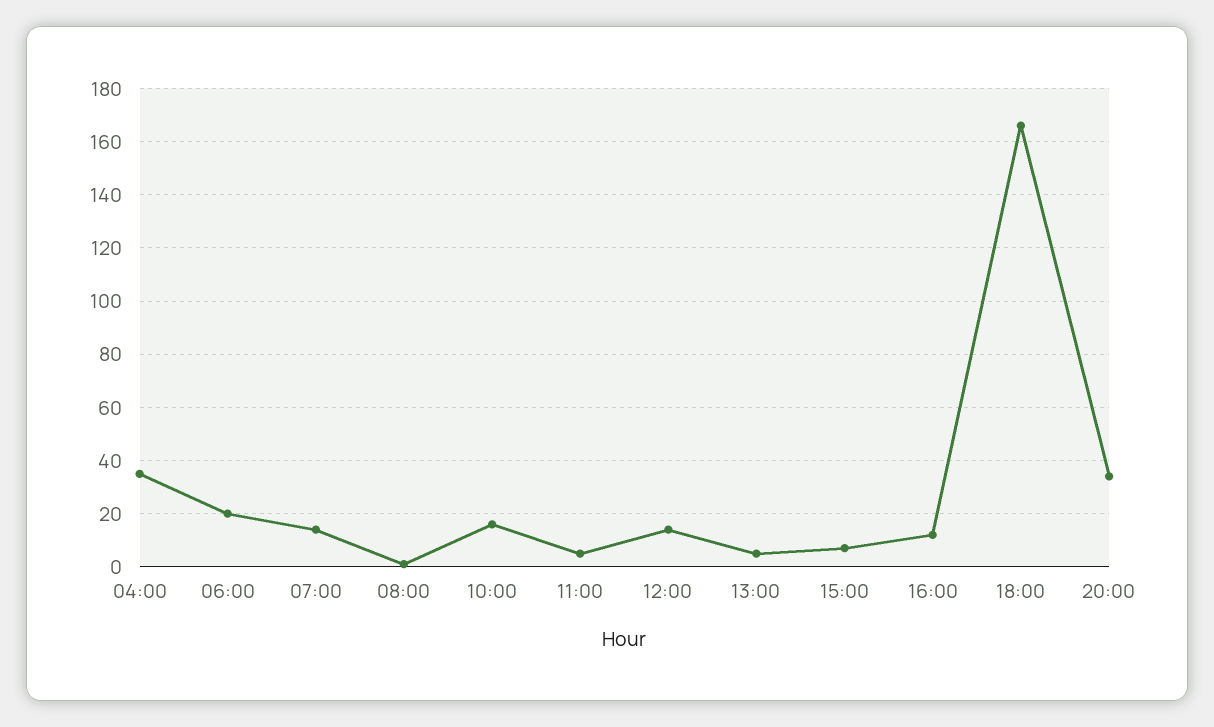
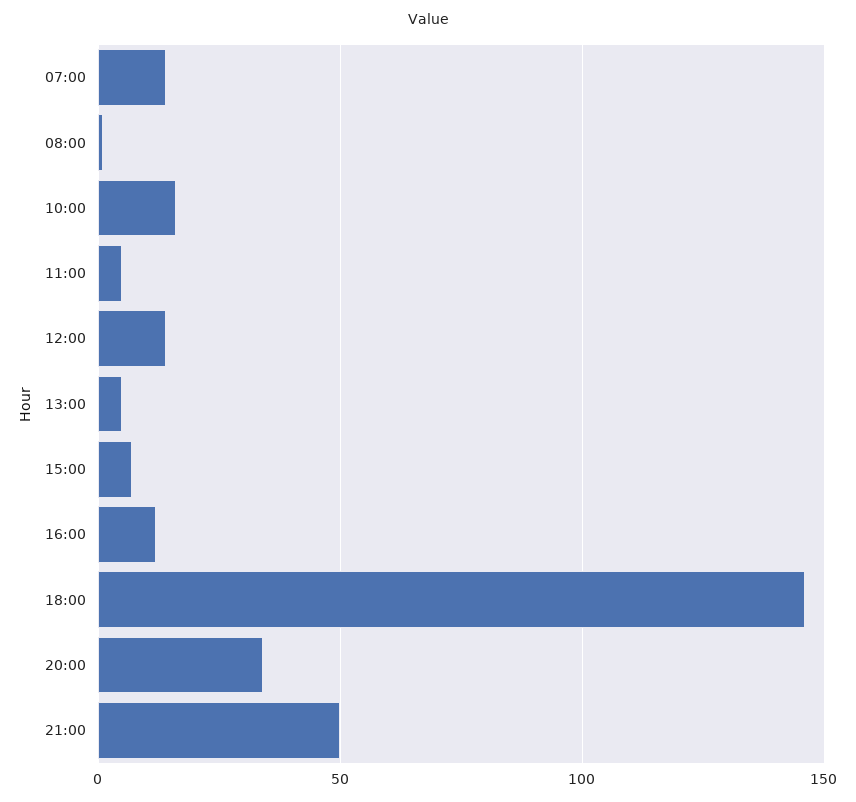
04:00: 35 -> none
06:00: 20 -> none
18:00: 165 -> 145
21:00: none -> 50

